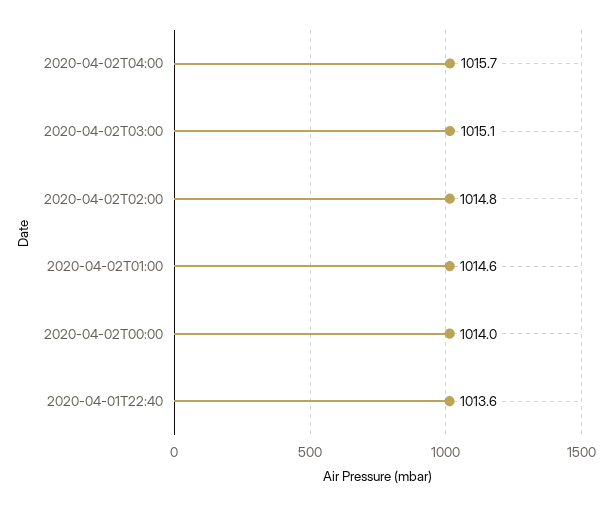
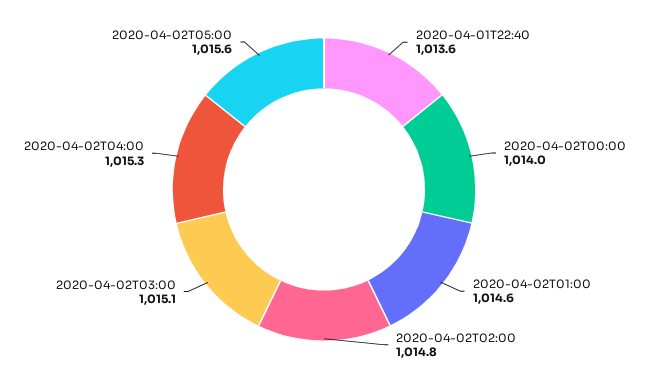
2020-04-02T04:00: 1015.7 -> 1015.3
2020-04-02T05:00: none -> 1015.6

